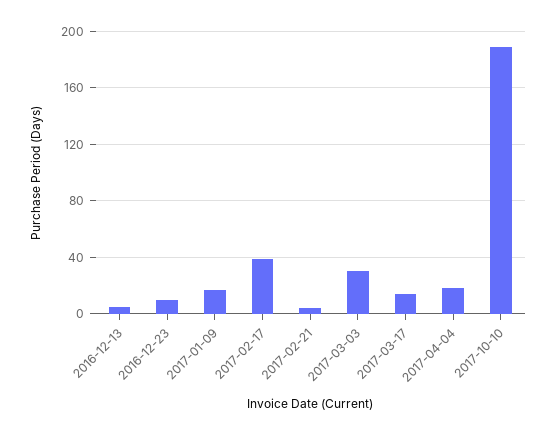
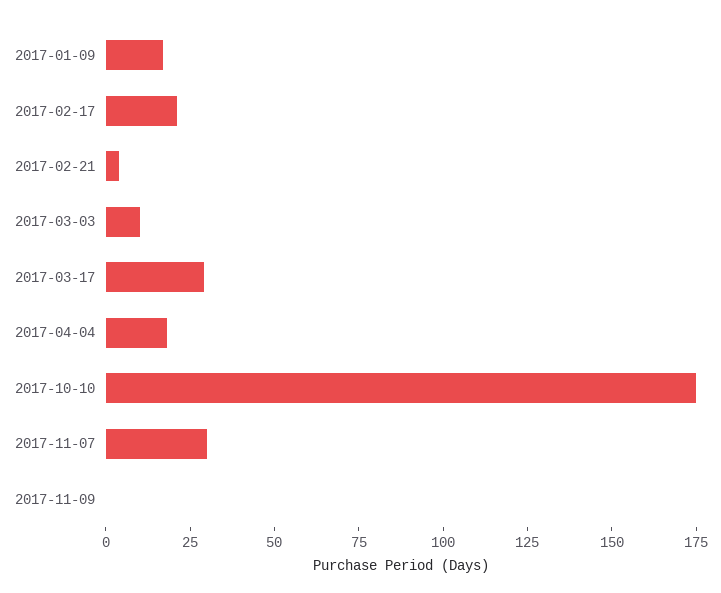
2016-12-13: 5 -> none
2016-12-23: 10 -> none
2017-02-17: 40 -> 20
2017-03-03: 30 -> 10
2017-03-17: 15 -> 30
2017-10-10: 190 -> 175
2017-11-07: none -> 30
2017-11-09: none -> 0

